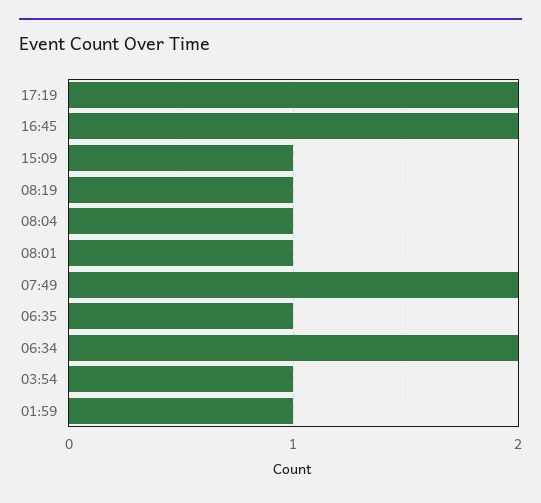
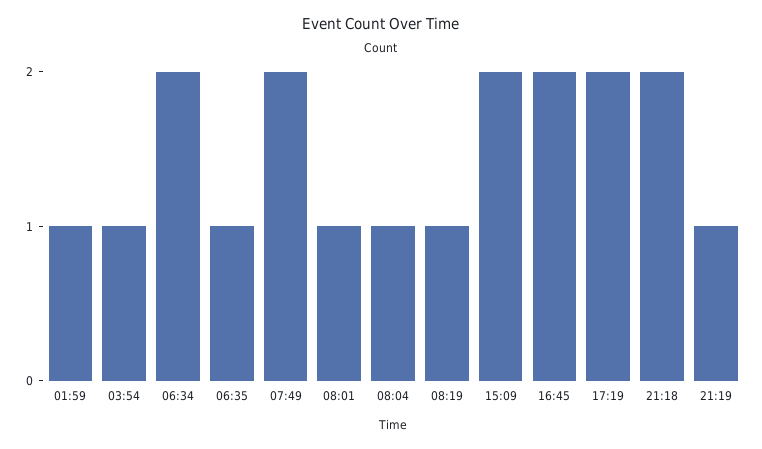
15:09: 1 -> 2
21:18: none -> 2
21:19: none -> 1

